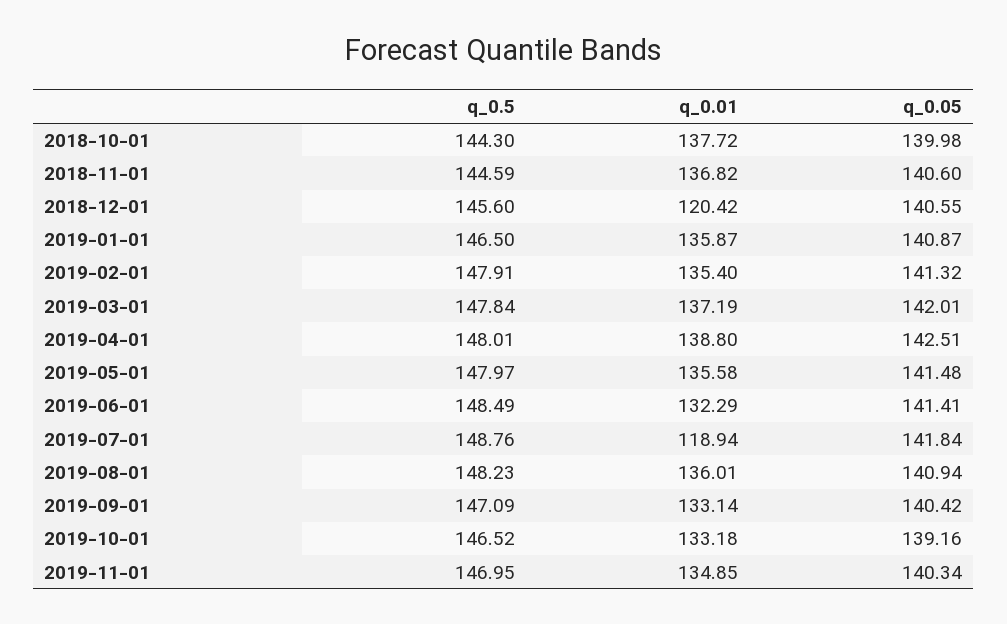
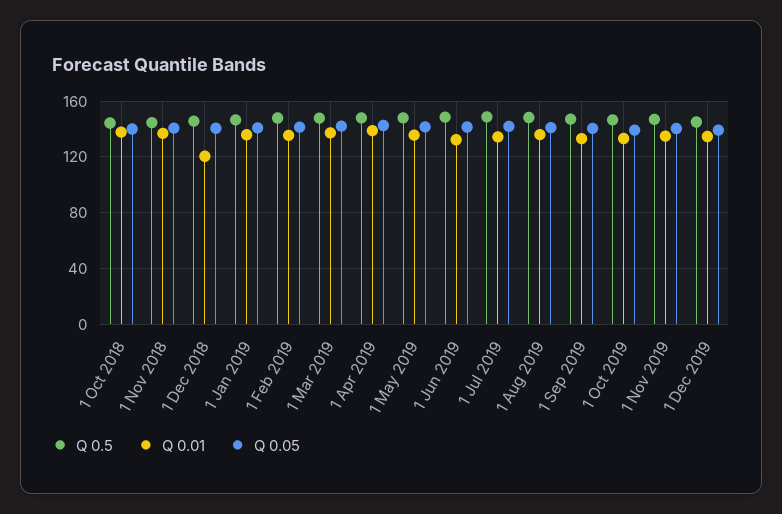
q_0.01, 2019-07-01: 118.94 -> 135
q_0.5, 1 Dec 2019: none -> 145
q_0.01, 1 Dec 2019: none -> 135
q_0.05, 1 Dec 2019: none -> 140

